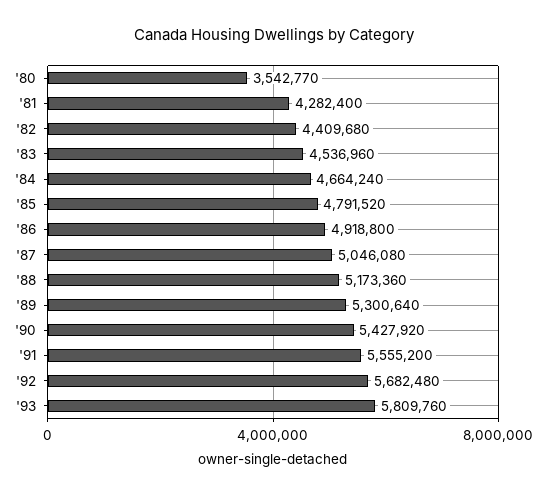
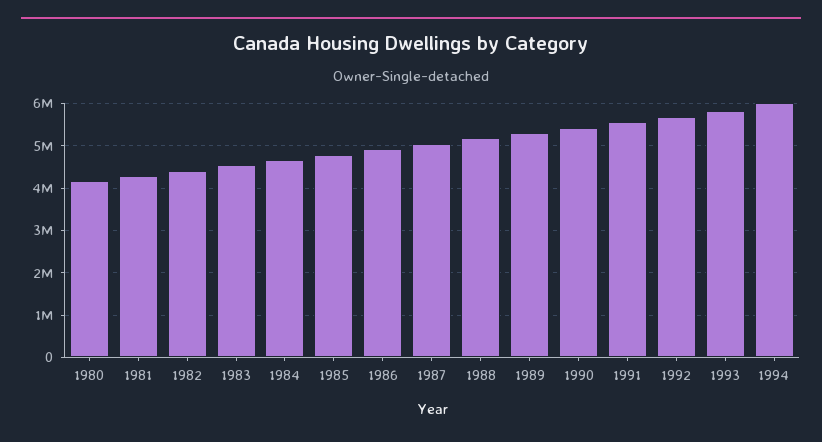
'80: 3542770 -> 4200000
1994: none -> 6000000

